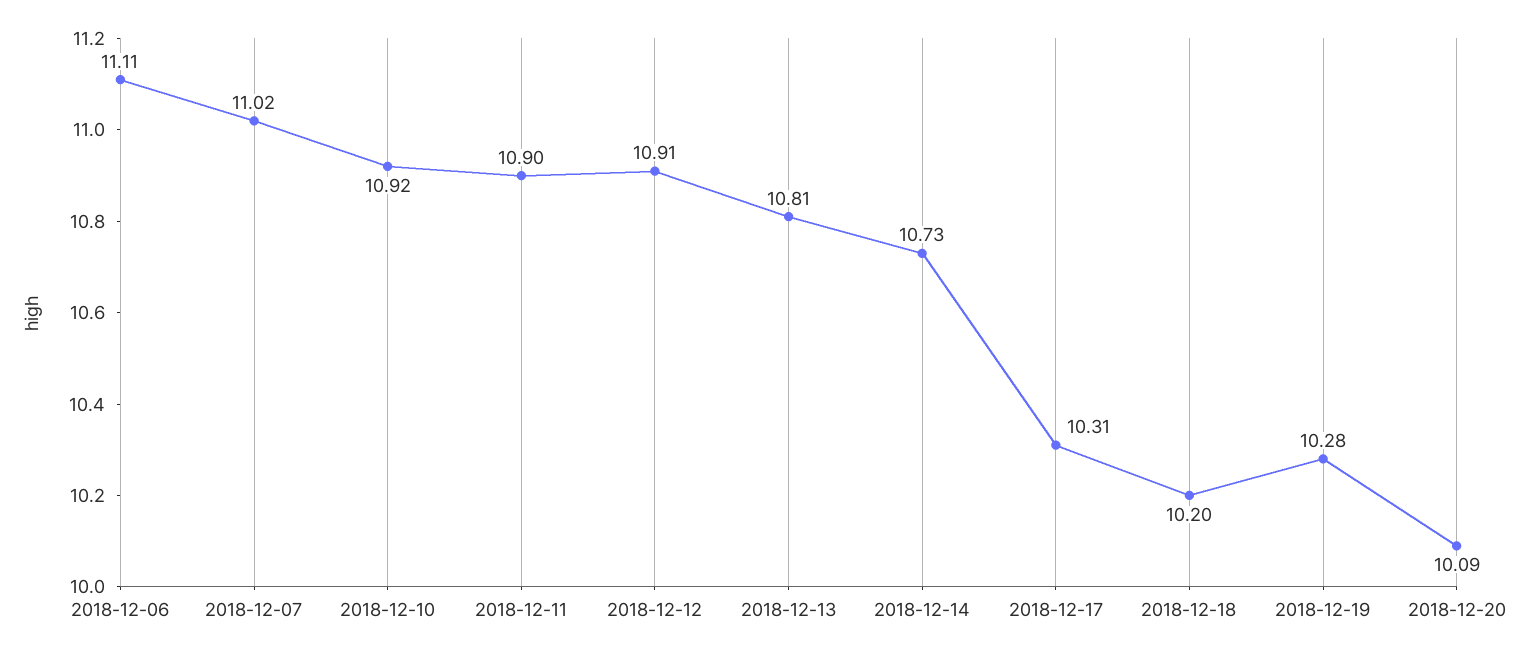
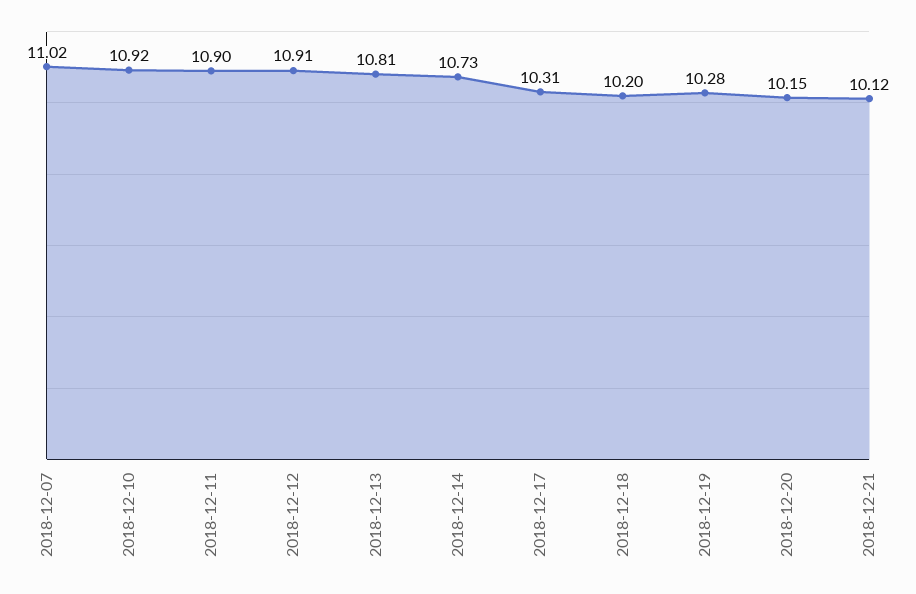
2018-12-06: 11.11 -> none
2018-12-20: 10.09 -> 10.15
2018-12-21: none -> 10.12

